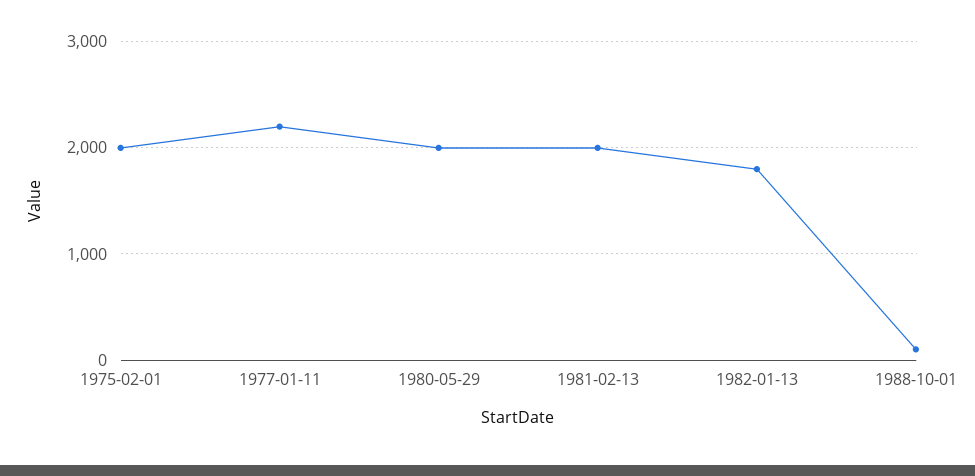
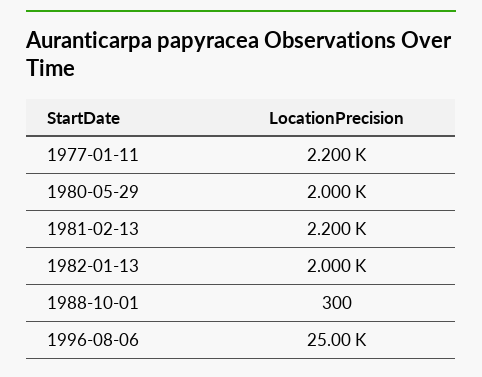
1975-02-01: 2000 -> none
1981-02-13: 2000 -> 2200
1982-01-13: 1800 -> 2000
1988-10-01: 100 -> 300
1996-08-06: none -> 25000

